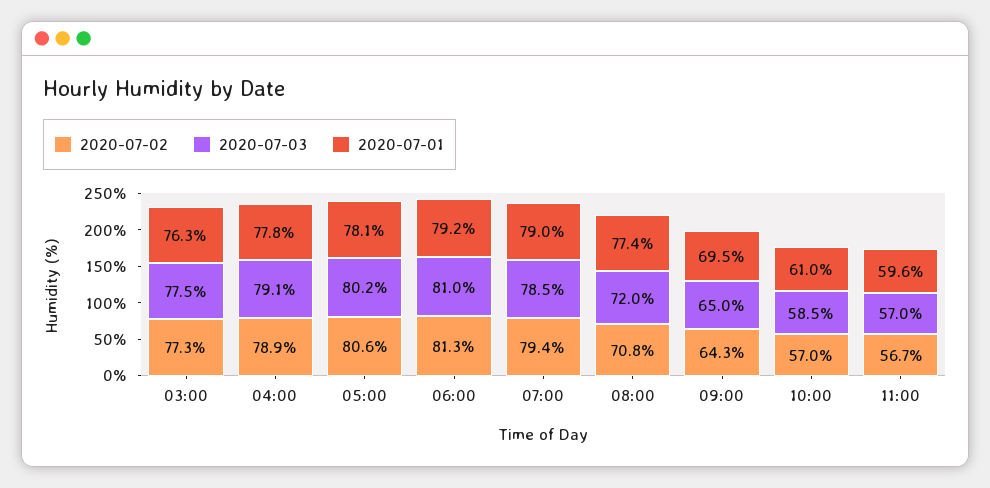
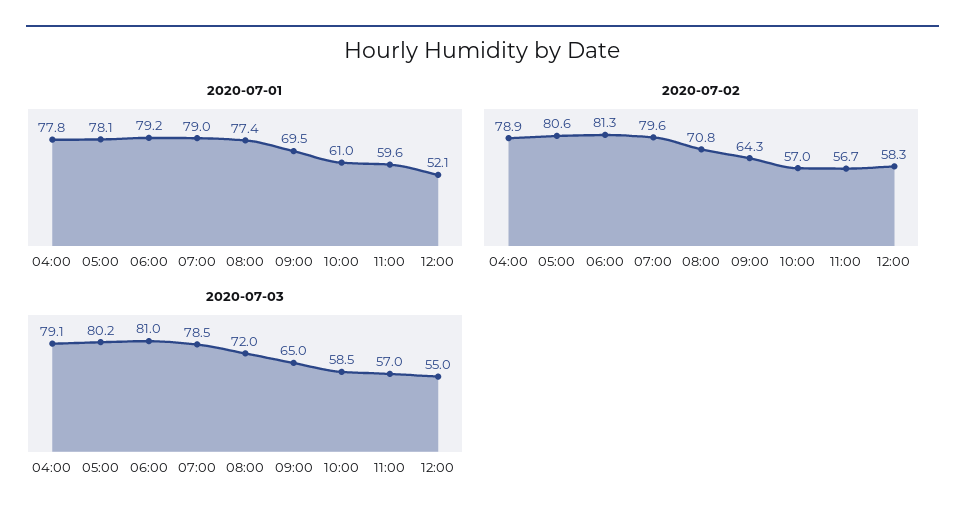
2020-07-02, 03:00: 77.3 -> none
2020-07-03, 03:00: 77.5 -> none
2020-07-01, 03:00: 76.3 -> none
2020-07-02, 07:00: 79.4 -> 79.6
2020-07-01, 12:00: none -> 52.1
2020-07-02, 12:00: none -> 58.3
2020-07-03, 12:00: none -> 55

